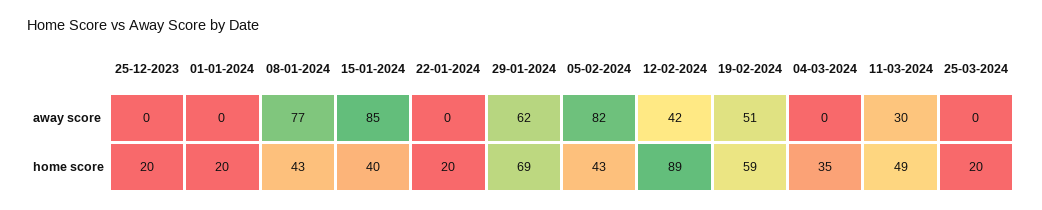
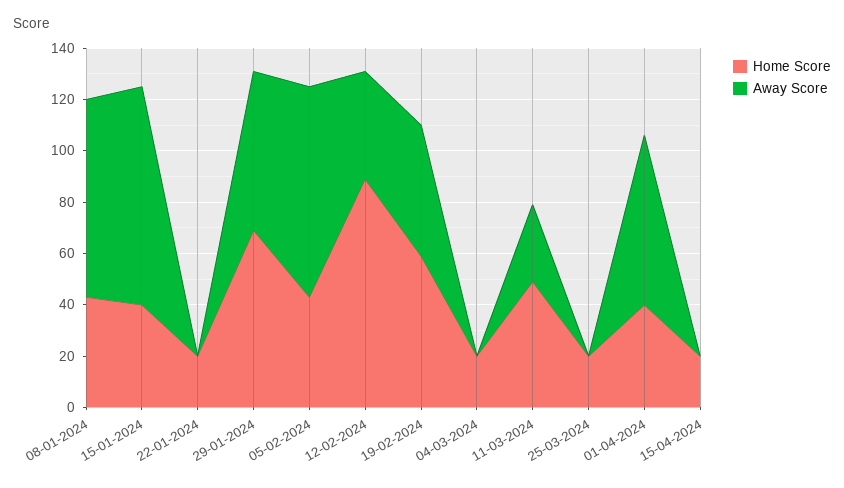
away score, 25-12-2023: 0 -> none
away score, 01-01-2024: 0 -> none
home score, 25-12-2023: 20 -> none
home score, 01-01-2024: 20 -> none
home score, 04-03-2024: 35 -> 20
home score, 01-04-2024: none -> 40
away score, 01-04-2024: none -> 65
home score, 15-04-2024: none -> 20
away score, 15-04-2024: none -> 0

